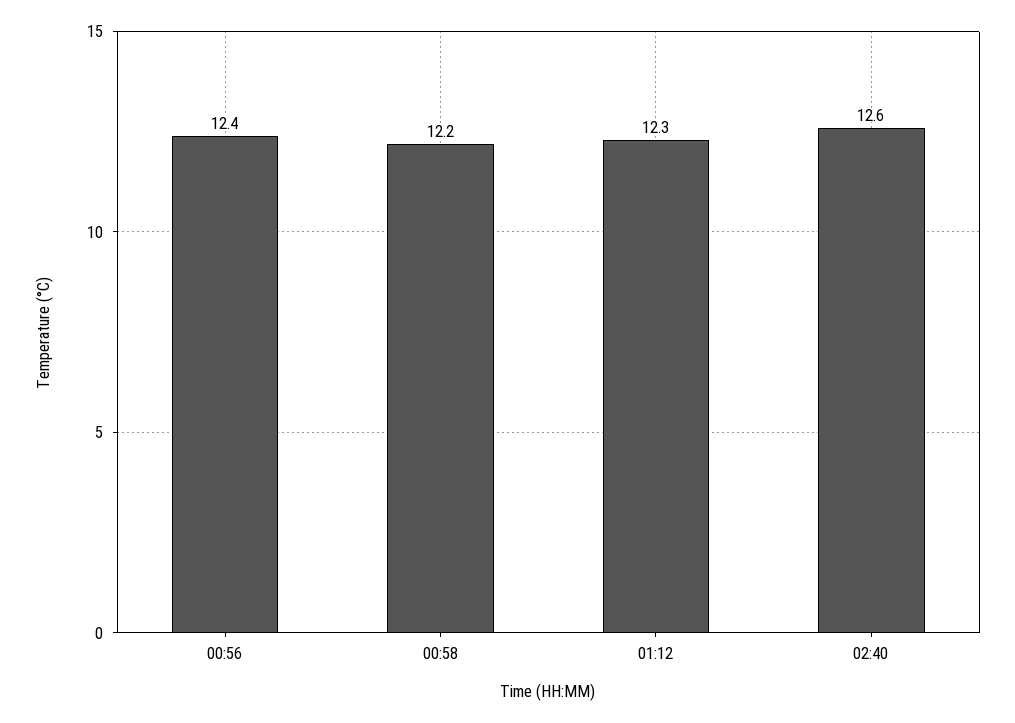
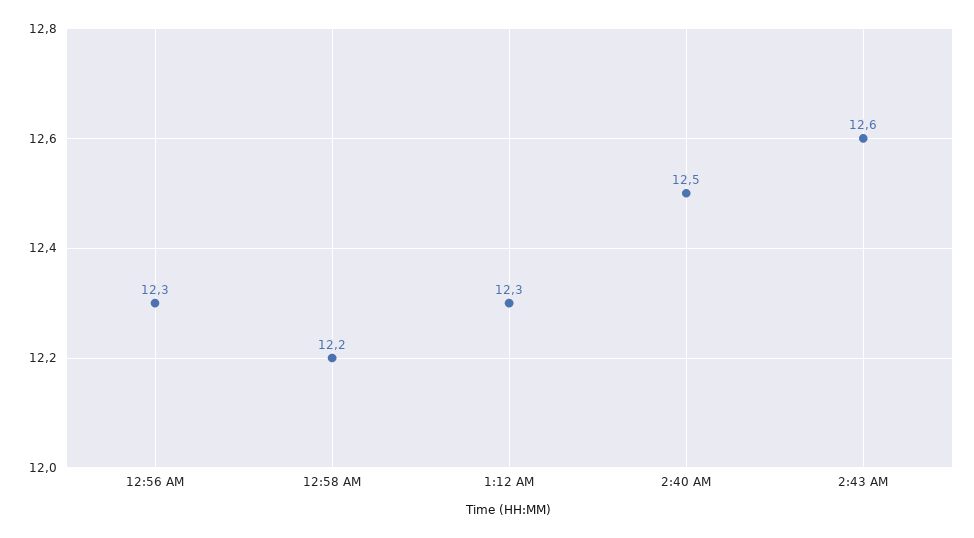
00:56: 12.4 -> 12.3
02:40: 12.6 -> 12.5
2:43 AM: none -> 12.6

